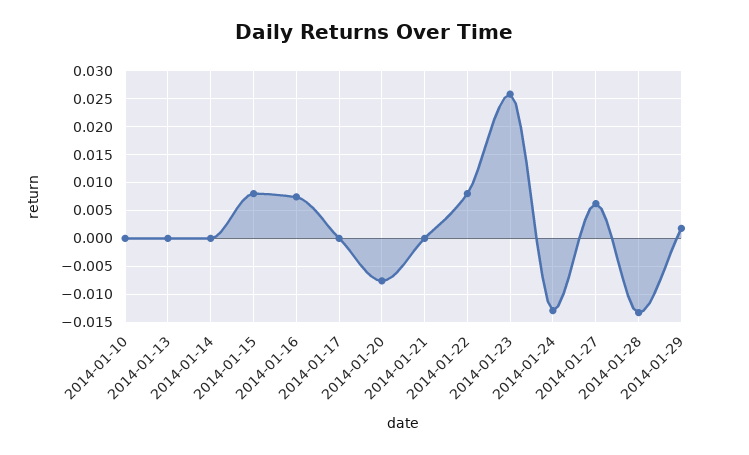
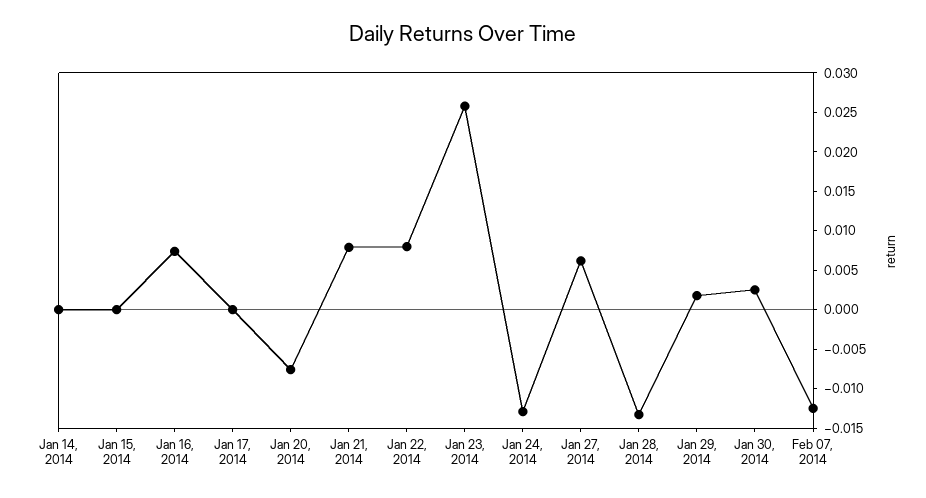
2014-01-10: 0 -> none
2014-01-13: 0 -> none
2014-01-15: 0.0075 -> 0
2014-01-21: 0 -> 0.0075
Jan 30, 2014: none -> 0.0025
Feb 07, 2014: none -> -0.0125

